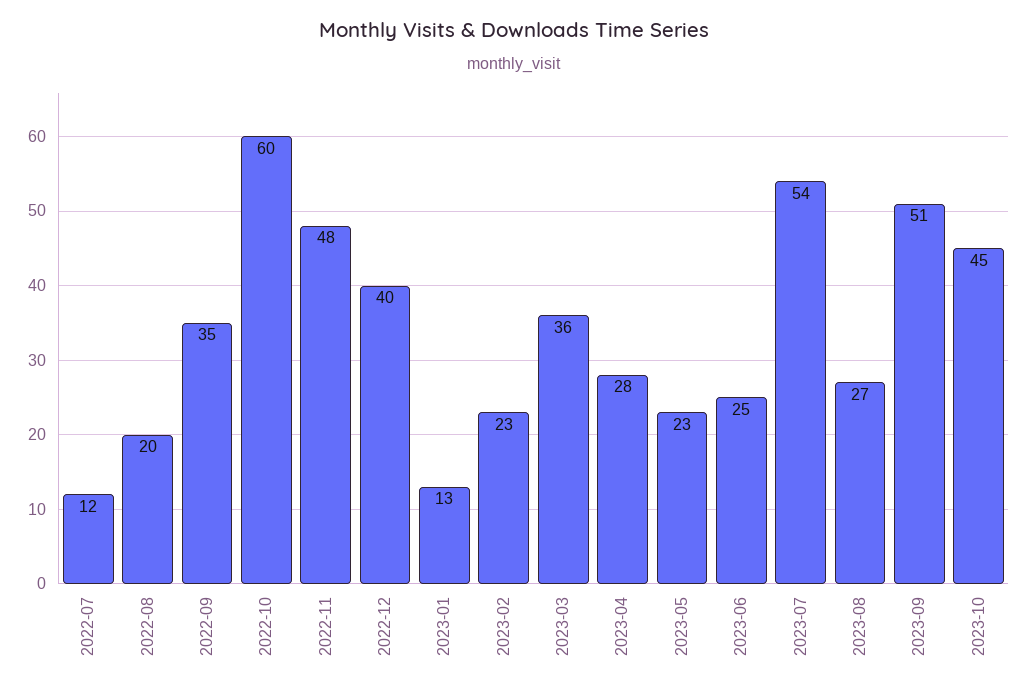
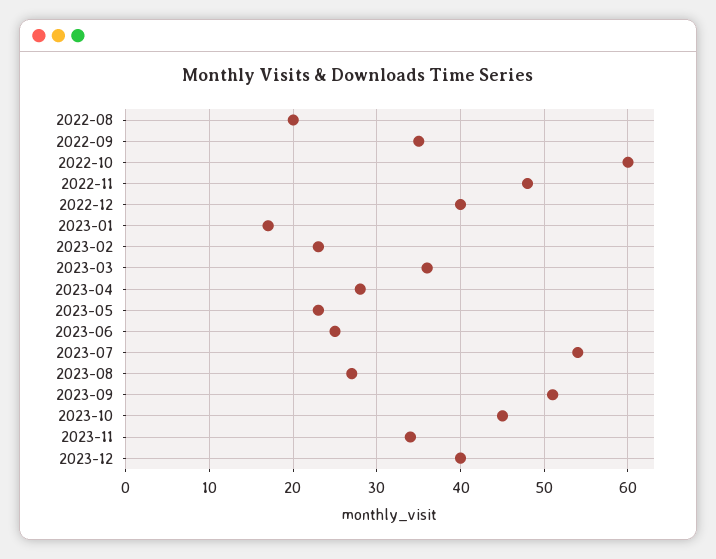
2022-07: 12 -> none
2023-01: 13 -> 17
2023-11: none -> 34
2023-12: none -> 40

